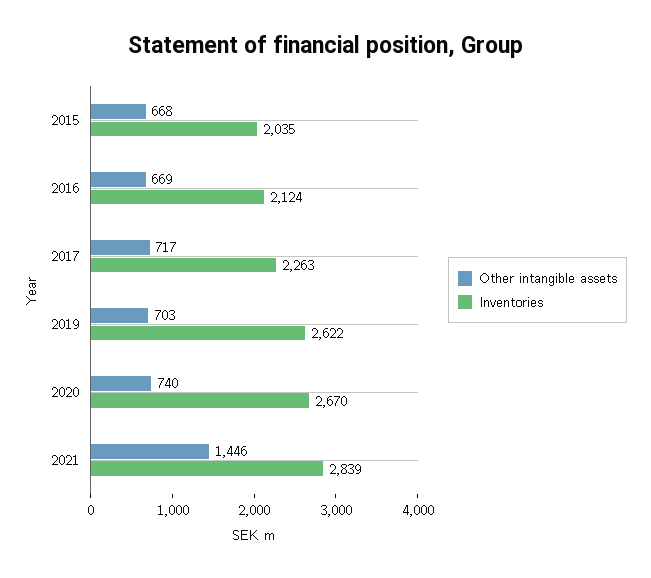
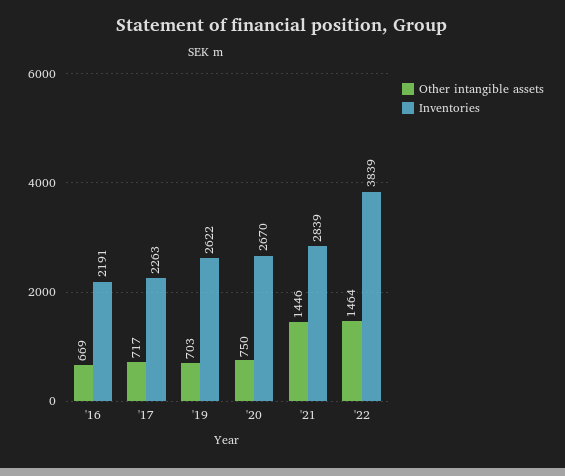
Other intangible assets, 2015: 668 -> none
Inventories, 2015: 2035 -> none
Inventories, 2016: 2124 -> 2191
Other intangible assets, 2020: 740 -> 750
Other intangible assets, '22: none -> 1464
Inventories, '22: none -> 3839

